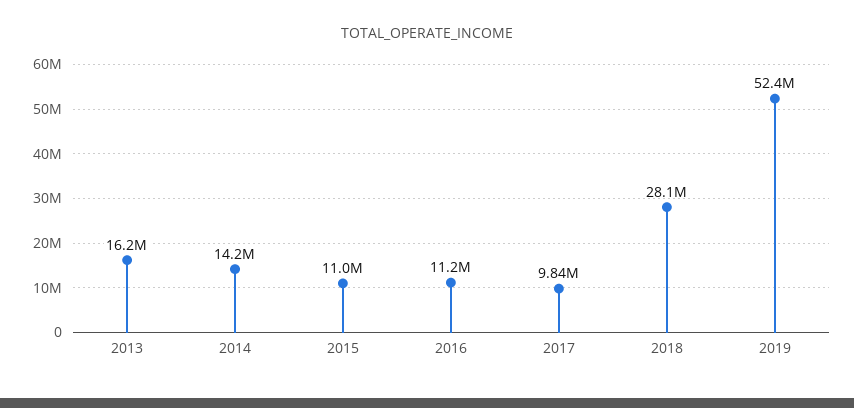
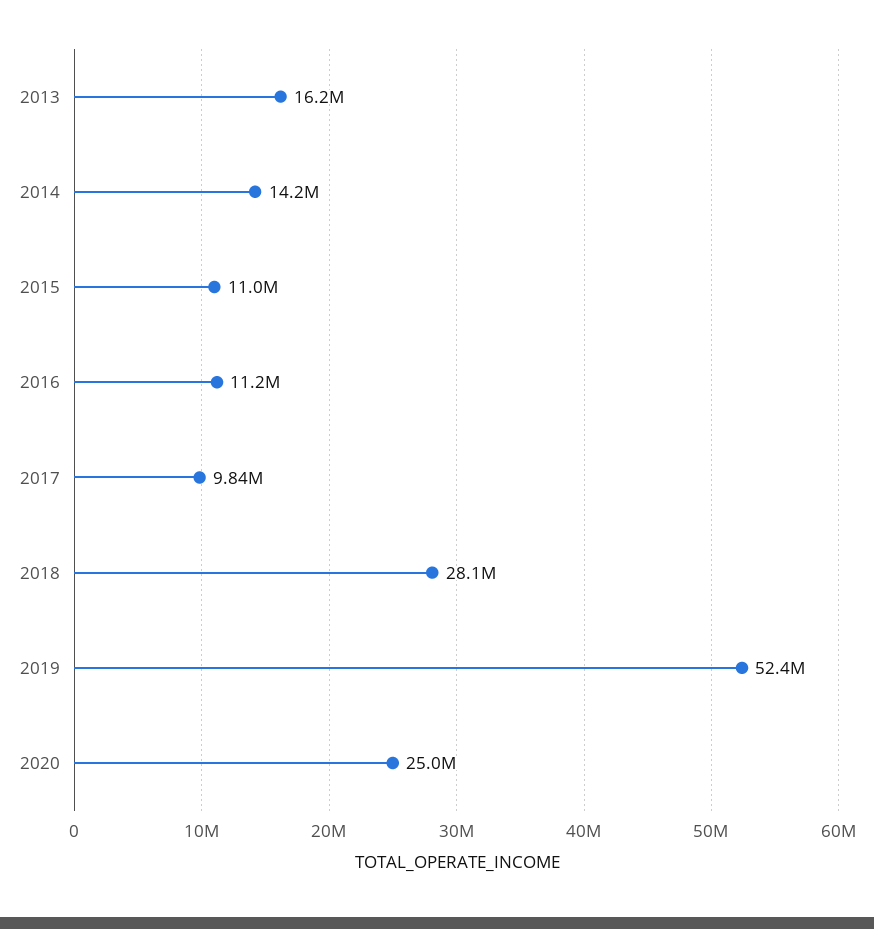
2020: none -> 25000000

